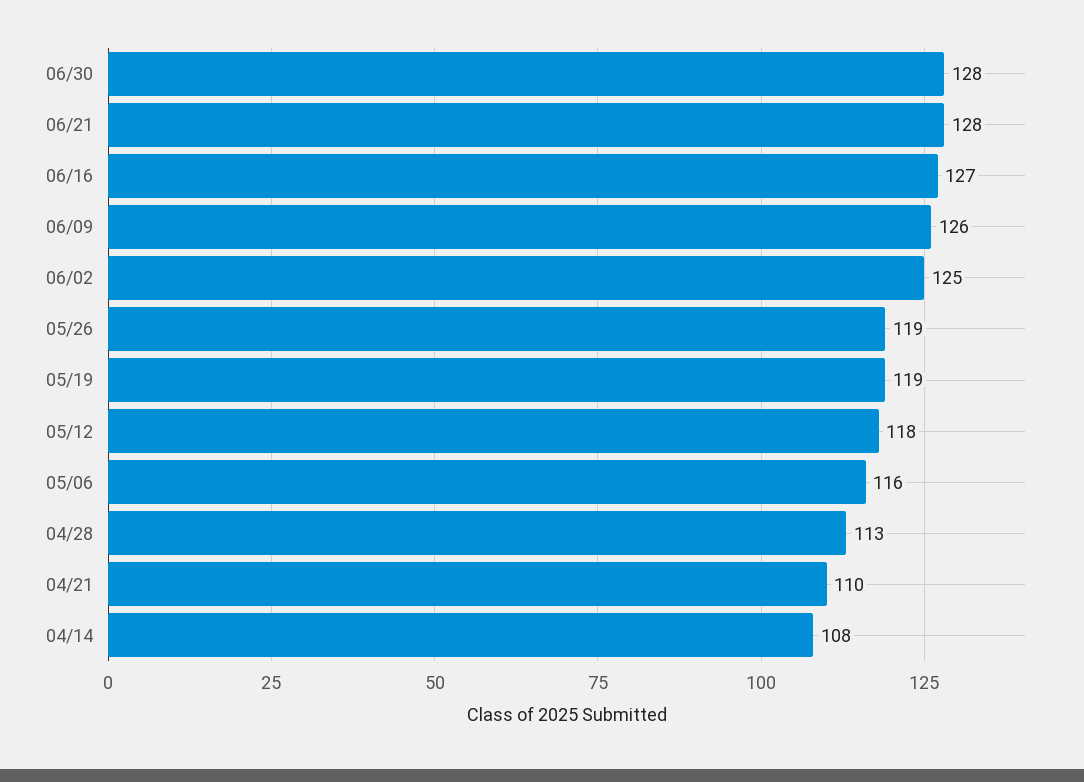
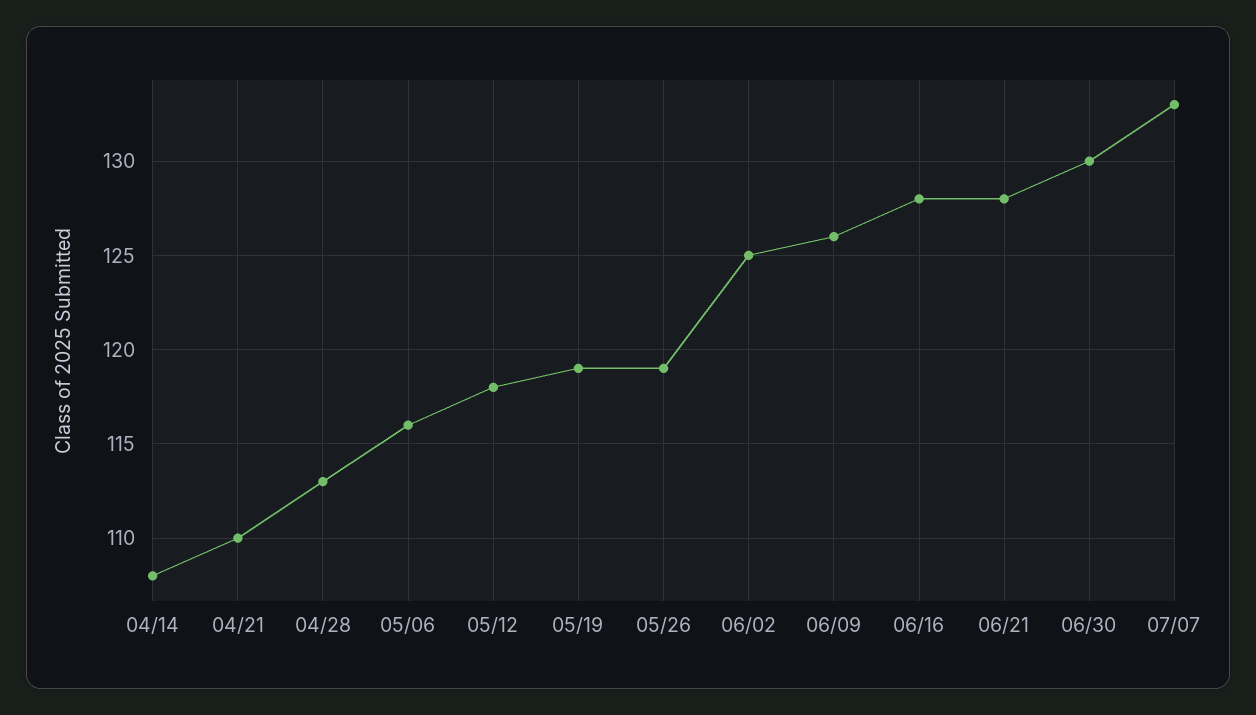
06/30: 128 -> 130
06/16: 127 -> 128
07/07: none -> 133

